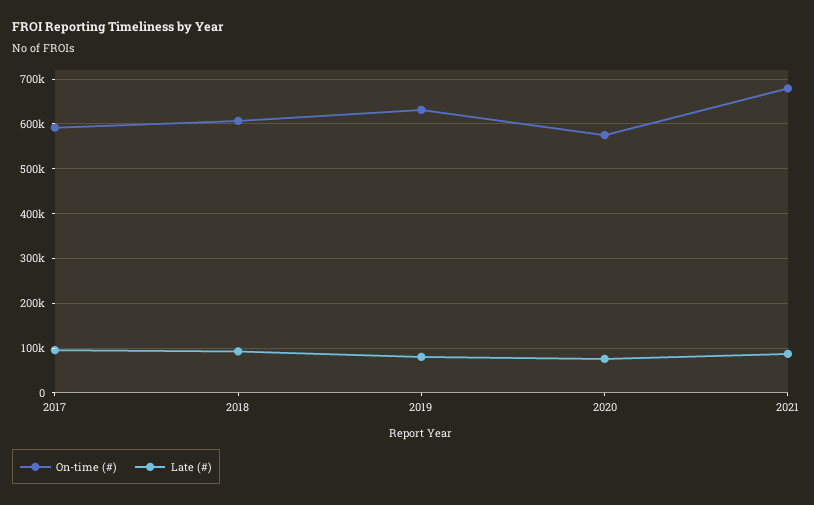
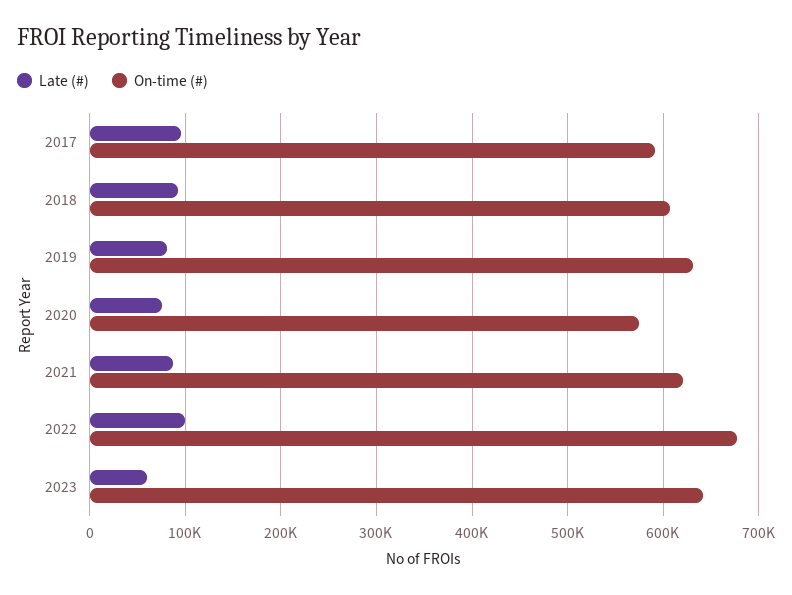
On-time (#), 2021: 680000 -> 620000
Late (#), 2022: none -> 100000
On-time (#), 2022: none -> 680000
Late (#), 2023: none -> 60000
On-time (#), 2023: none -> 640000

